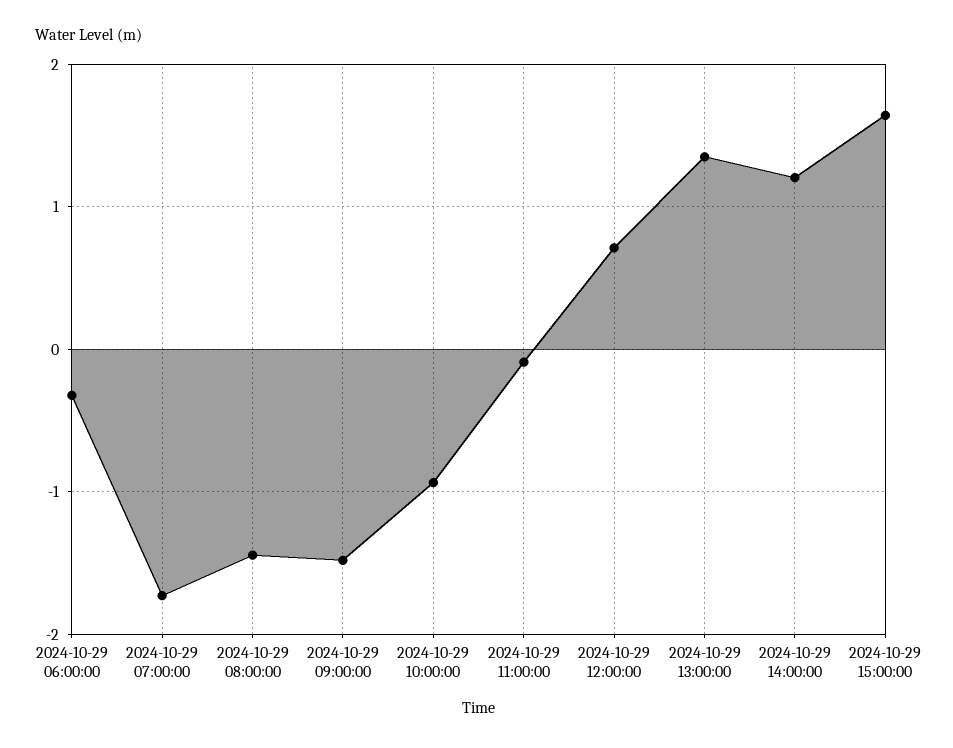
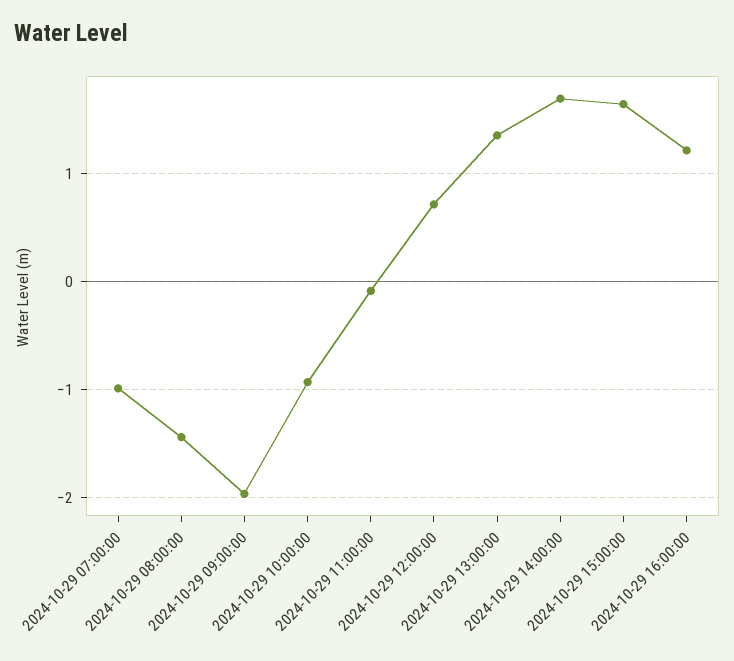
2024-10-29 06:00:00: -0.3 -> none
2024-10-29 07:00:00: -1.7 -> -1
2024-10-29 09:00:00: -1.5 -> -2
2024-10-29 14:00:00: 1.2 -> 1.7
2024-10-29 16:00:00: none -> 1.2

